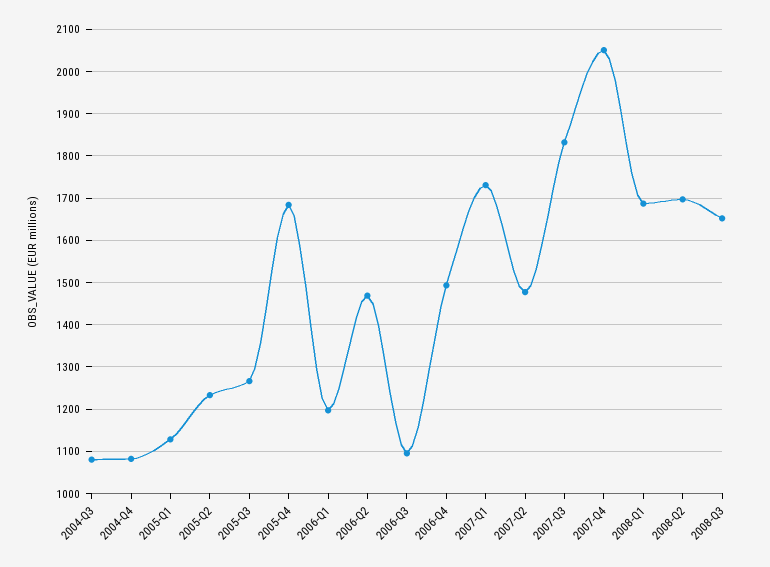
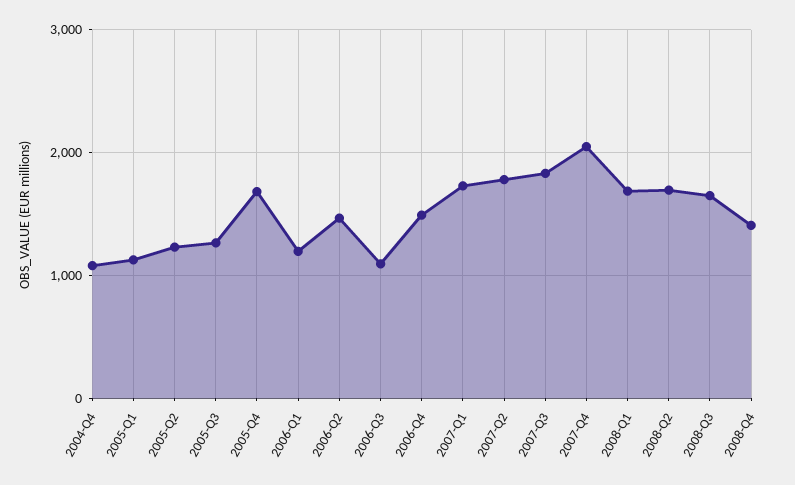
2004-Q3: 1080 -> none
2007-Q2: 1480 -> 1800
2008-Q4: none -> 1400

